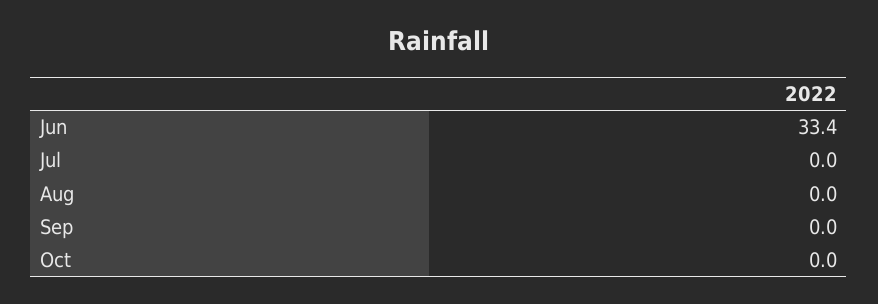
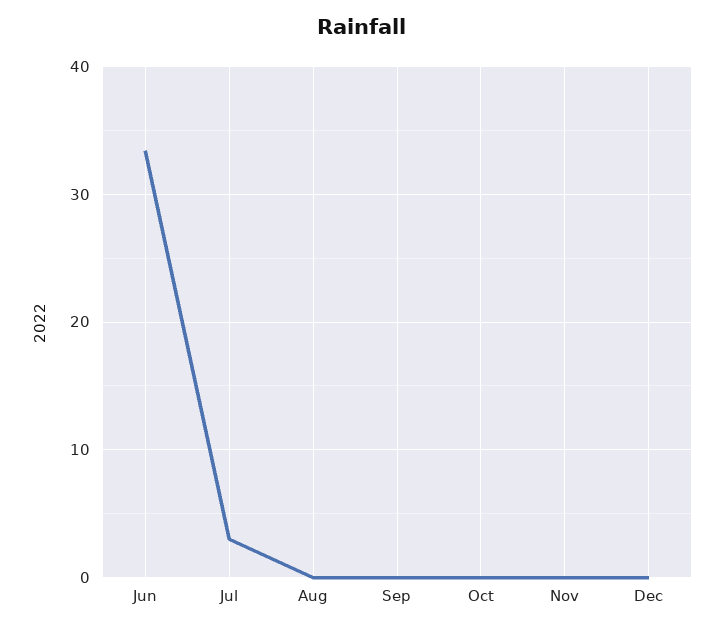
Jul: 0 -> 3
Nov: none -> 0
Dec: none -> 0

